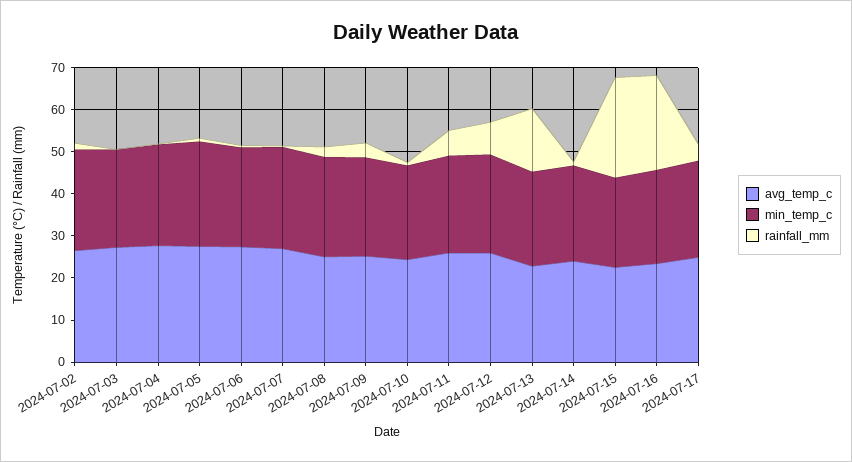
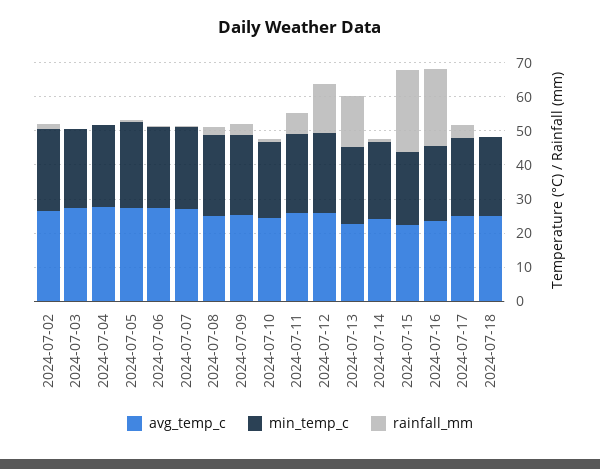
rainfall_mm, 2024-07-12: 8 -> 15
avg_temp_c, 2024-07-18: none -> 25
min_temp_c, 2024-07-18: none -> 22.5
rainfall_mm, 2024-07-18: none -> 0

